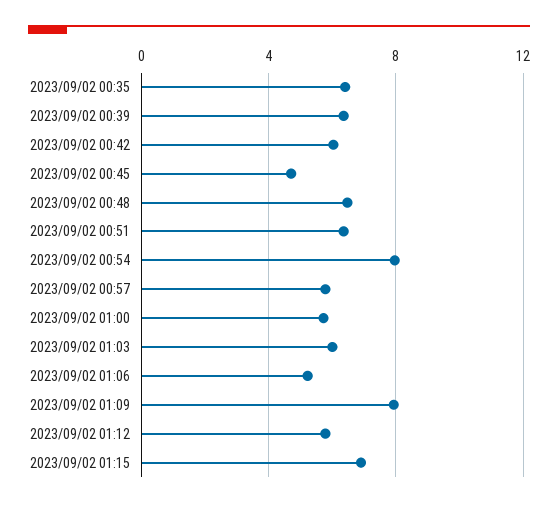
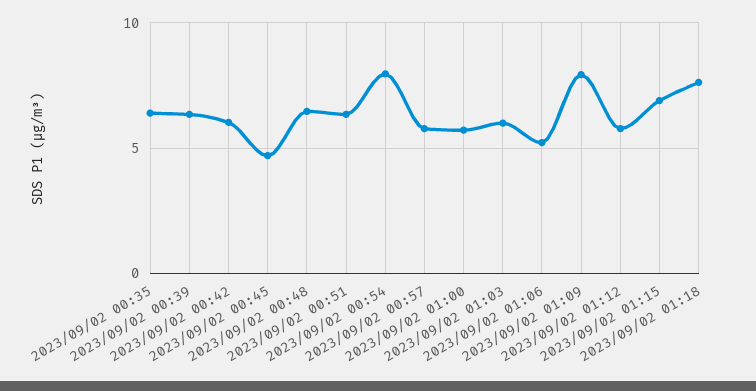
2023/09/02 01:18: none -> 7.5

